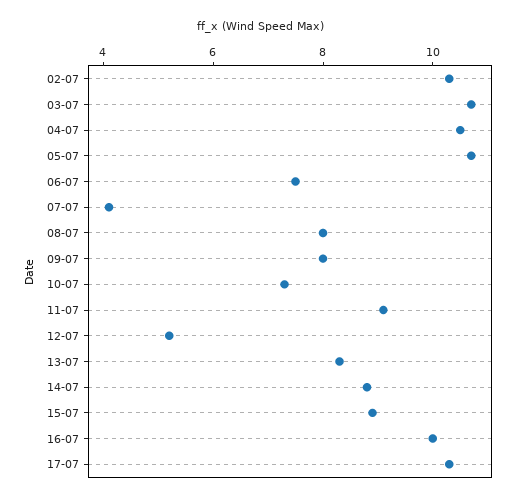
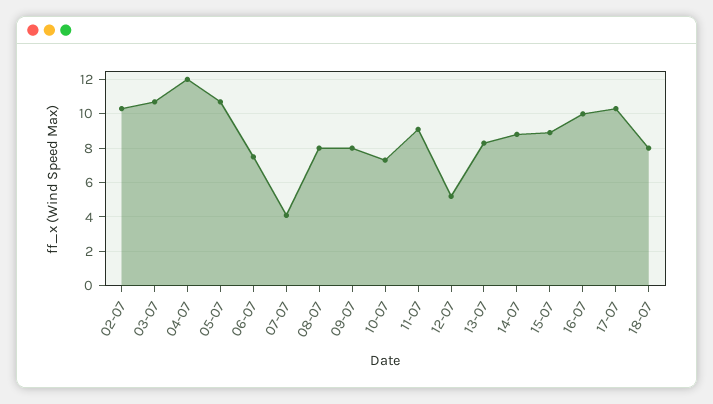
04-07: 10.5 -> 12
18-07: none -> 8

